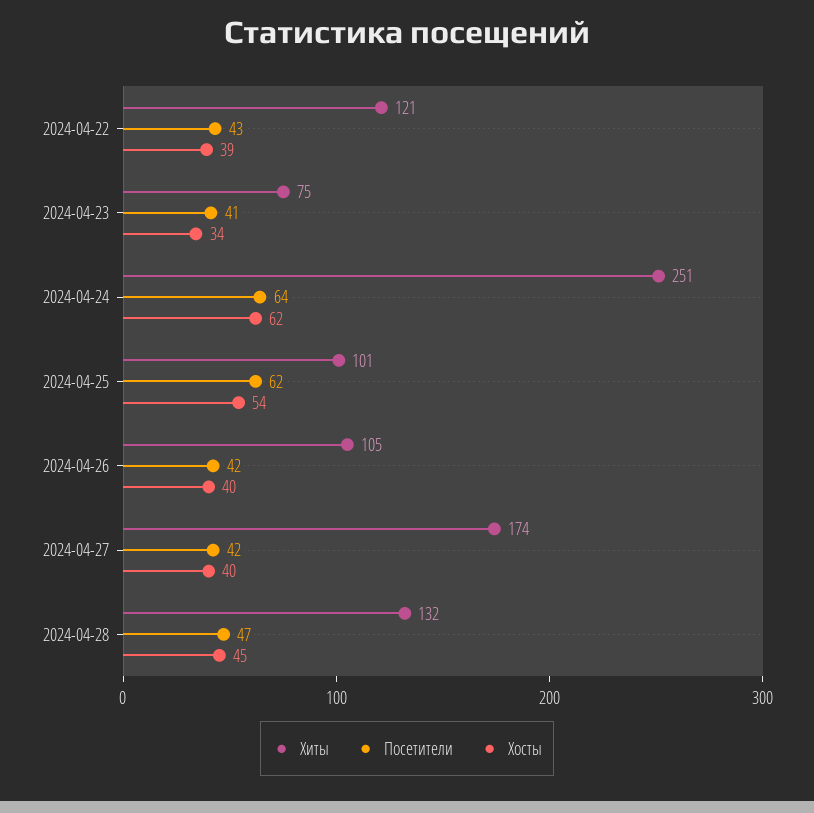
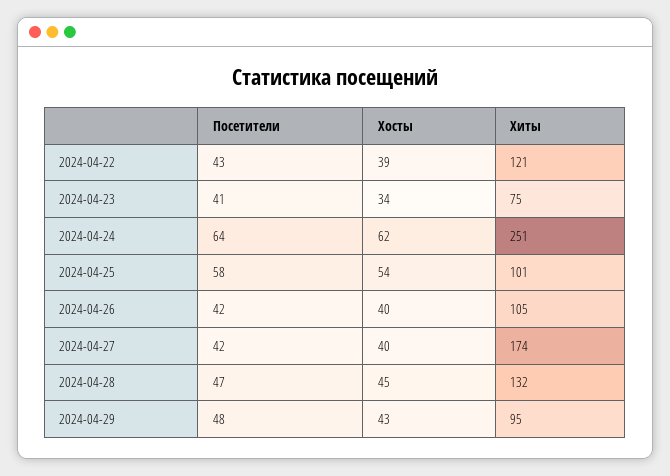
Посетители, 2024-04-25: 62 -> 58
Посетители, 2024-04-29: none -> 48
Хосты, 2024-04-29: none -> 43
Хиты, 2024-04-29: none -> 95

